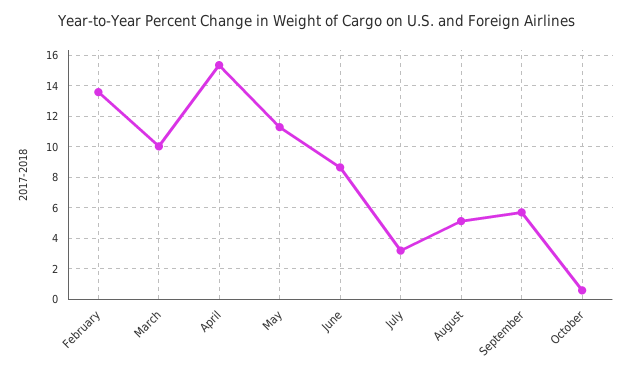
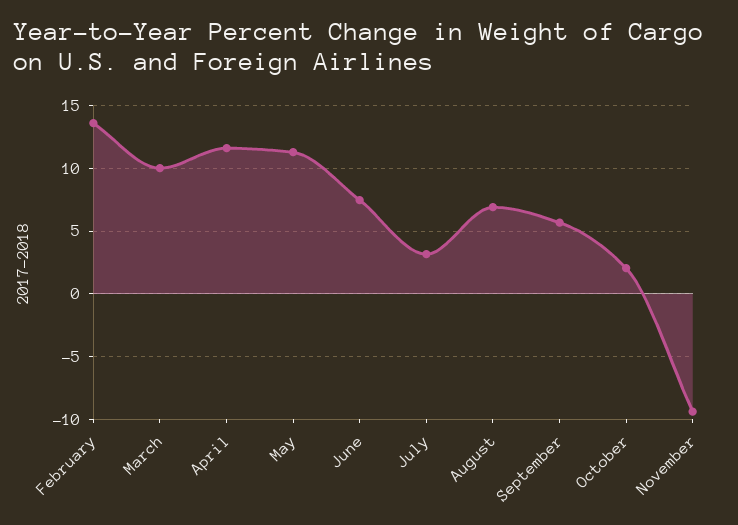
April: 15.5 -> 11.5
June: 8.5 -> 7.5
August: 5 -> 7
October: 0.5 -> 2
November: none -> -9.5

